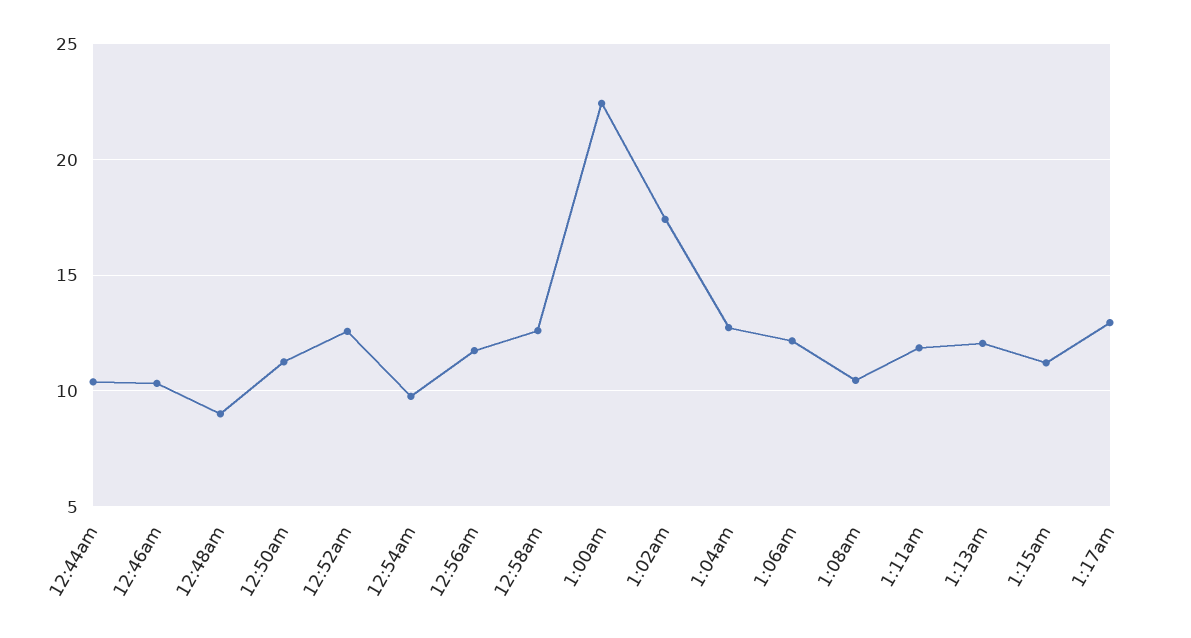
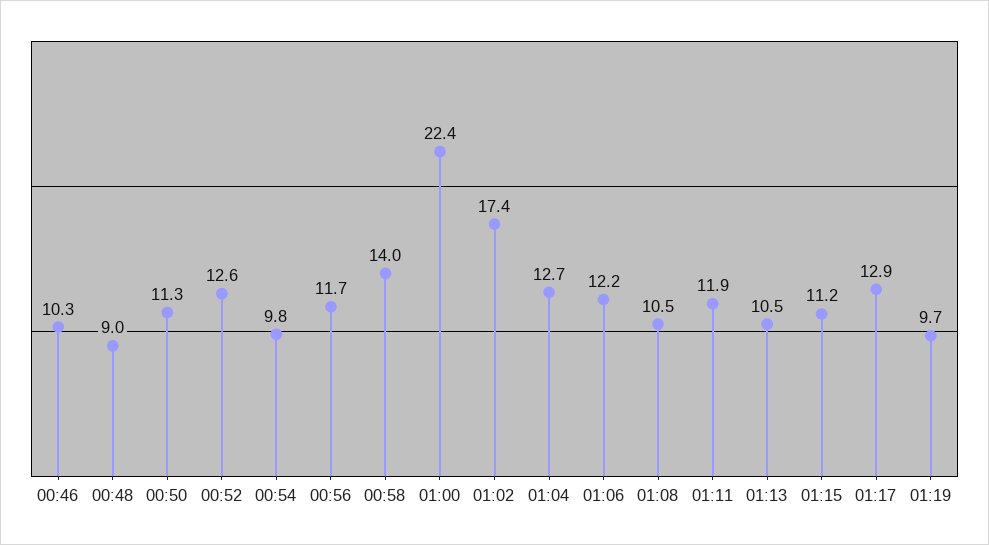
12:44am: 10.5 -> none
12:58am: 12.5 -> 14
1:13am: 12 -> 10.5
01:19: none -> 9.7

